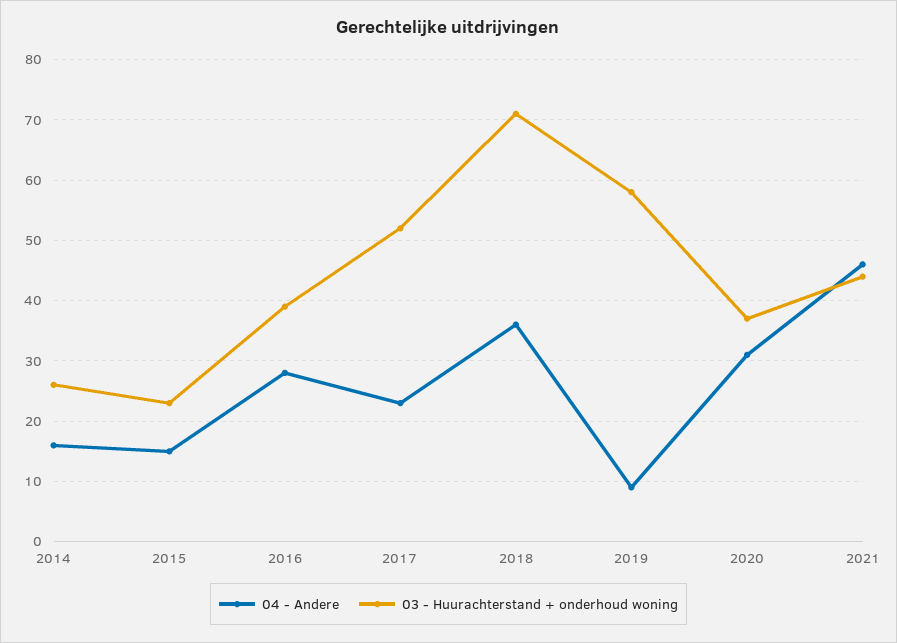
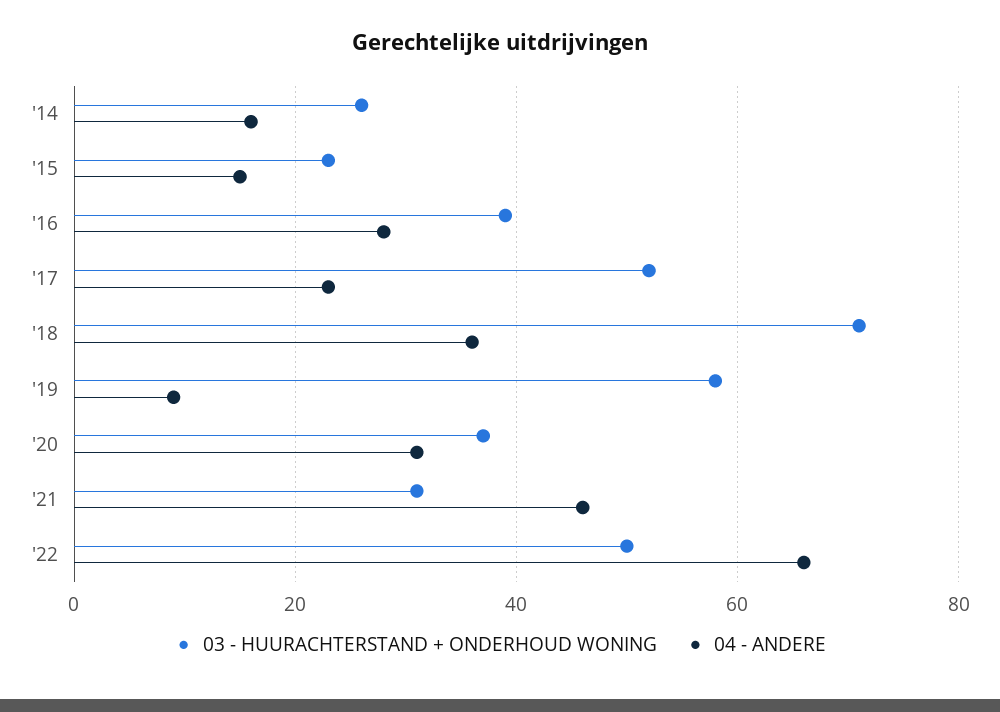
03 - Huurachterstand + onderhoud woning, 2021: 44 -> 30
03 - Huurachterstand + onderhoud woning, '22: none -> 50
04 - Andere, '22: none -> 65

